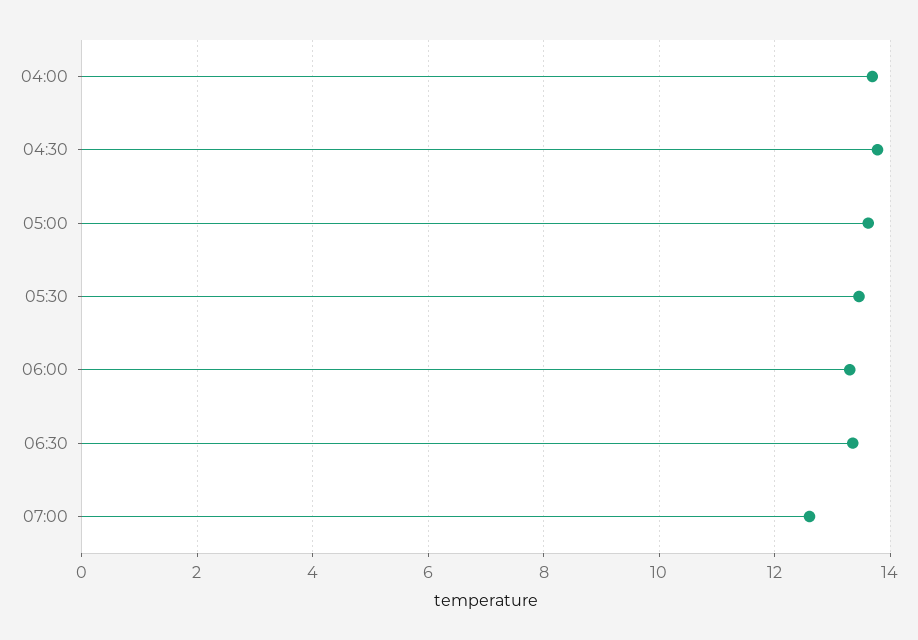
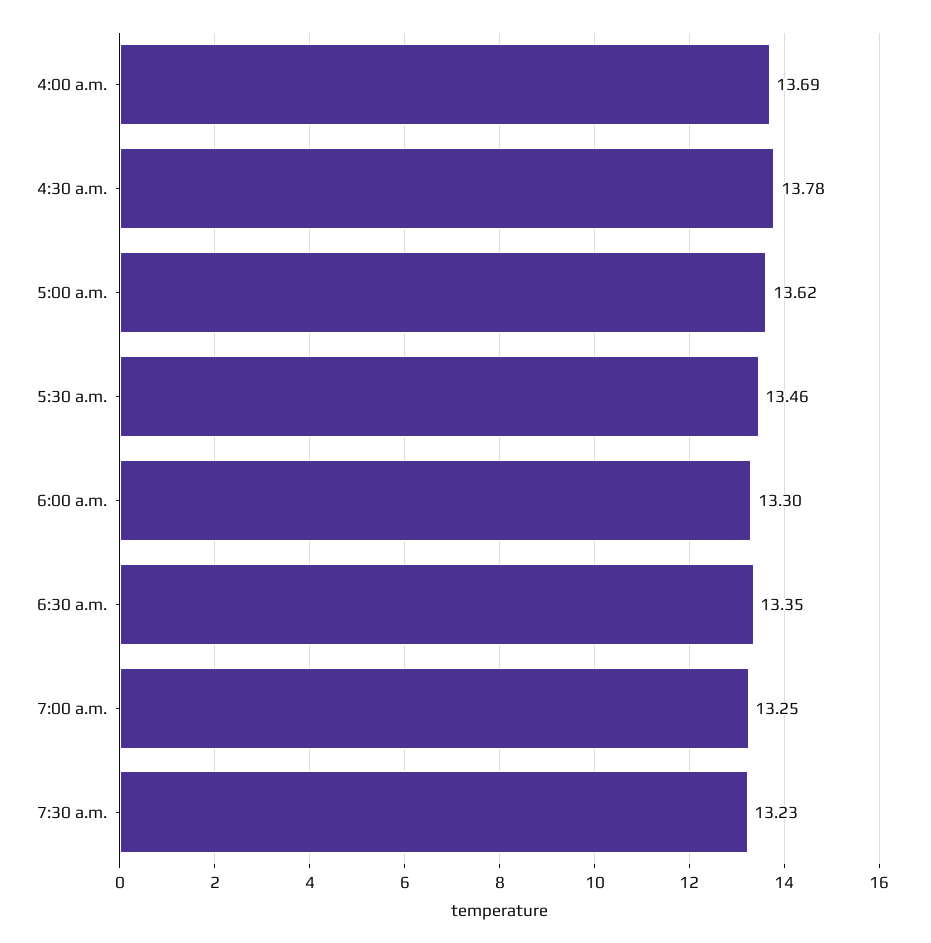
07:00: 12.6 -> 13.25
7:30 a.m.: none -> 13.23

